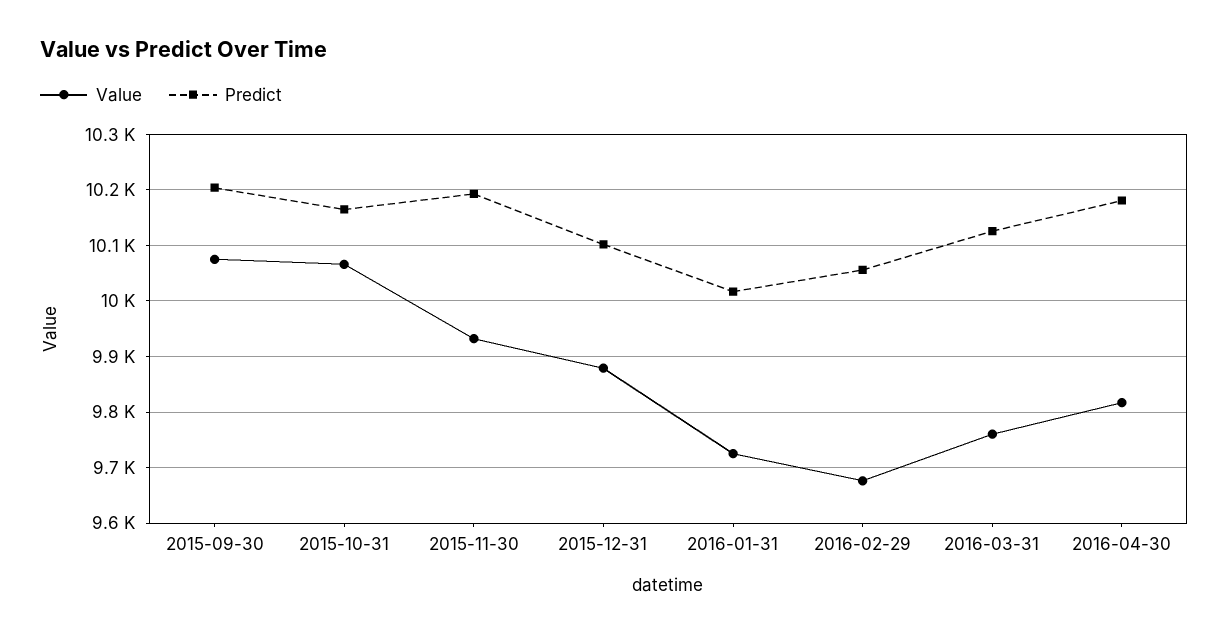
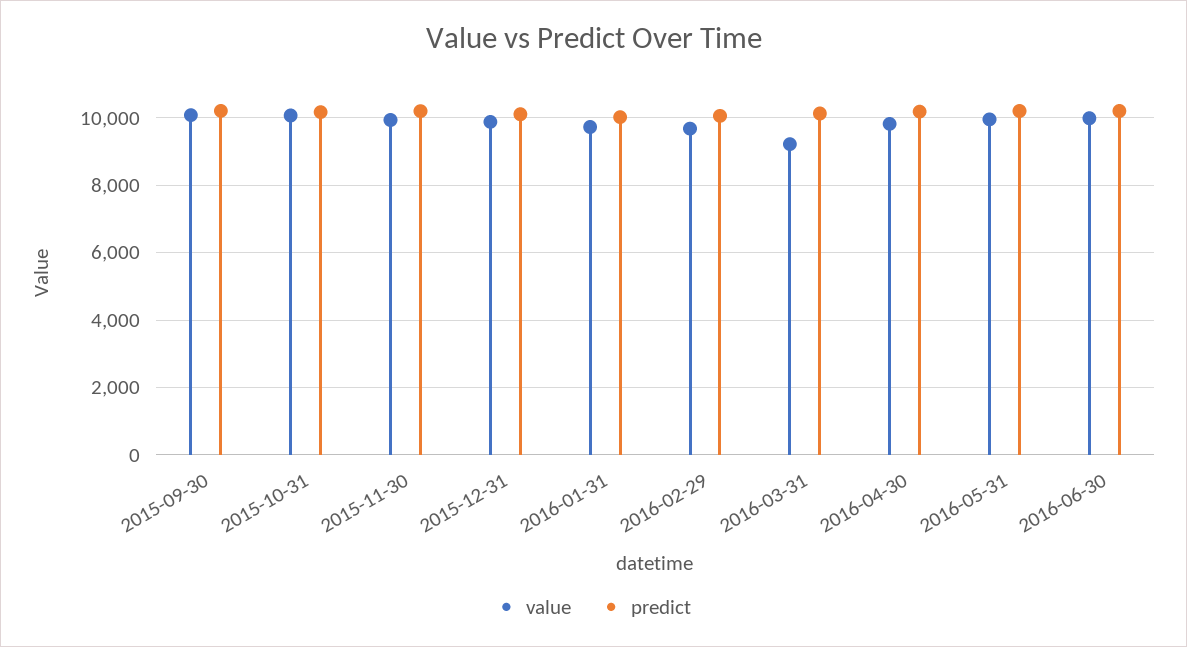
Value, 2016-03-31: 9760 -> 9200
Value, 2016-05-31: none -> 10000
Predict, 2016-05-31: none -> 10200
Value, 2016-06-30: none -> 10000
Predict, 2016-06-30: none -> 10200

